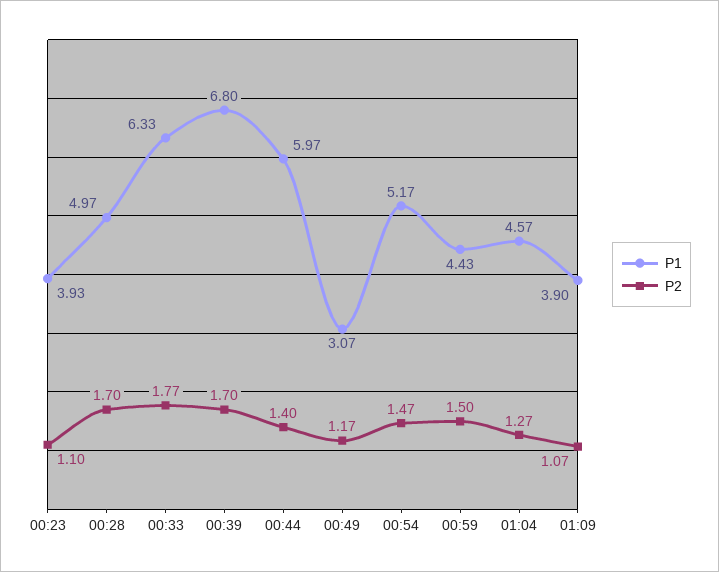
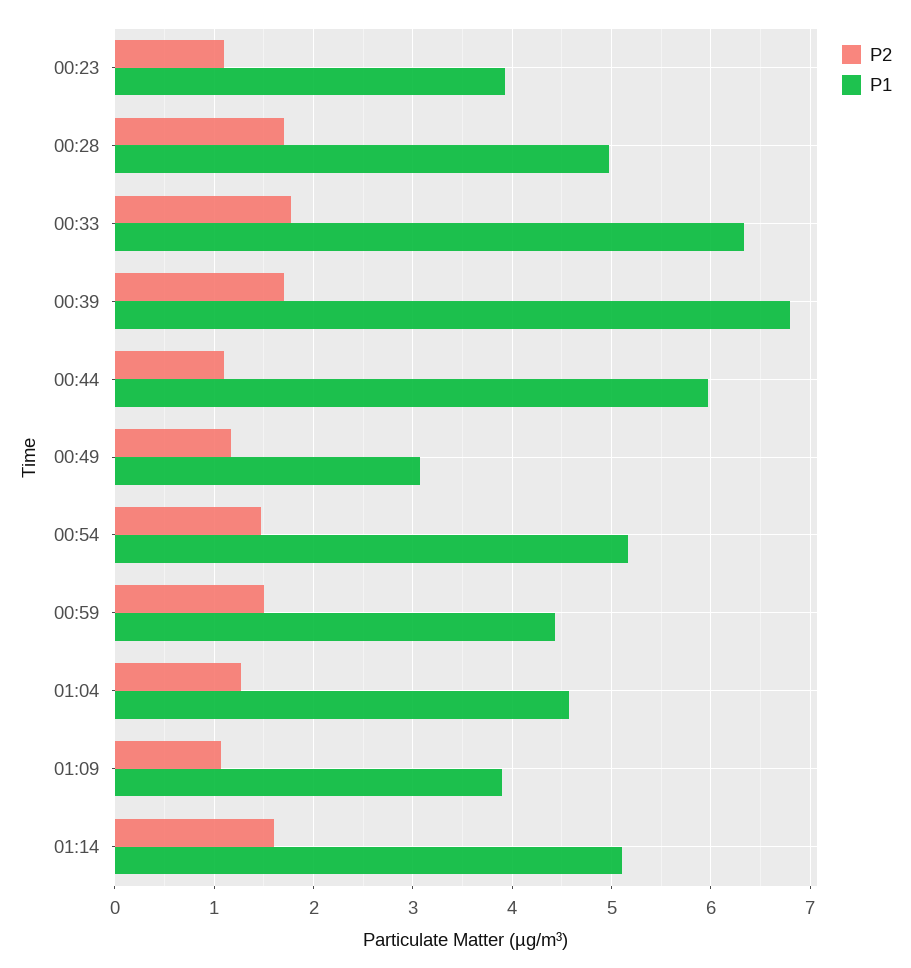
P2, 00:44: 1.4 -> 1.1
P2, 01:14: none -> 1.6
P1, 01:14: none -> 5.1

